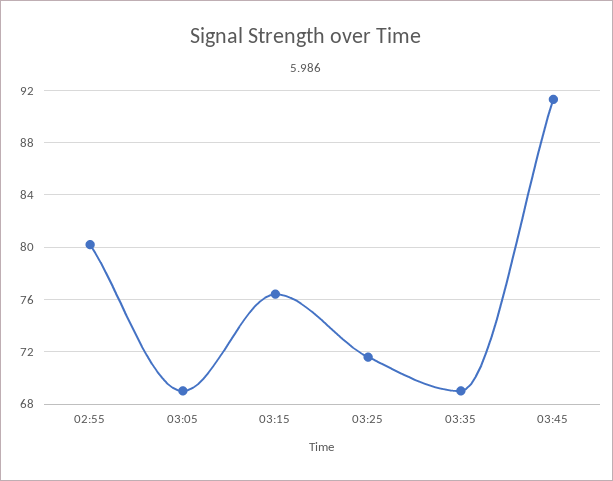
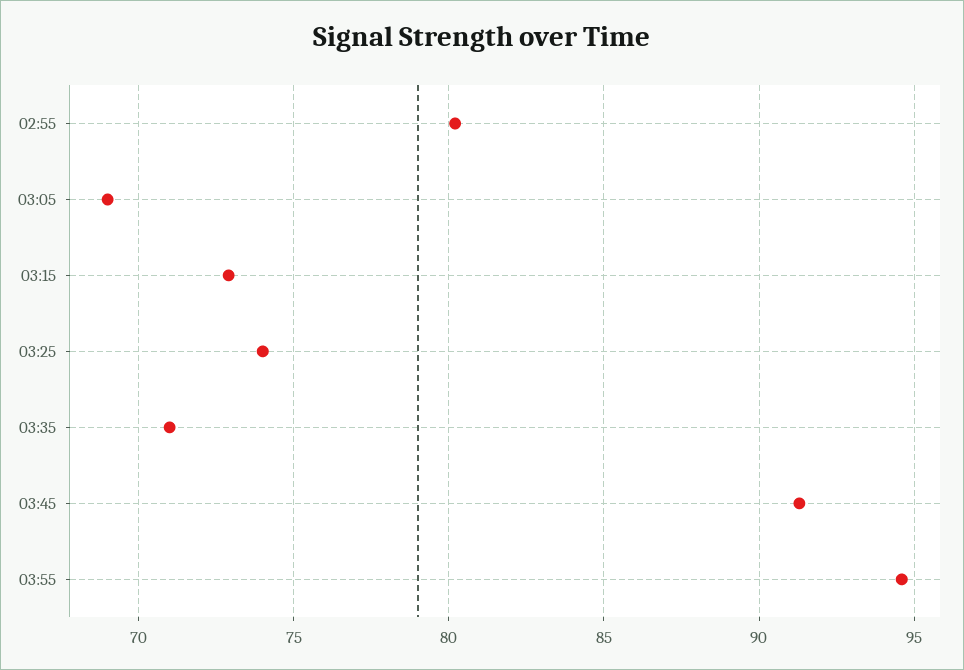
03:15: 76.5 -> 73
03:25: 71.5 -> 74
03:35: 69 -> 71
03:55: none -> 94.5

